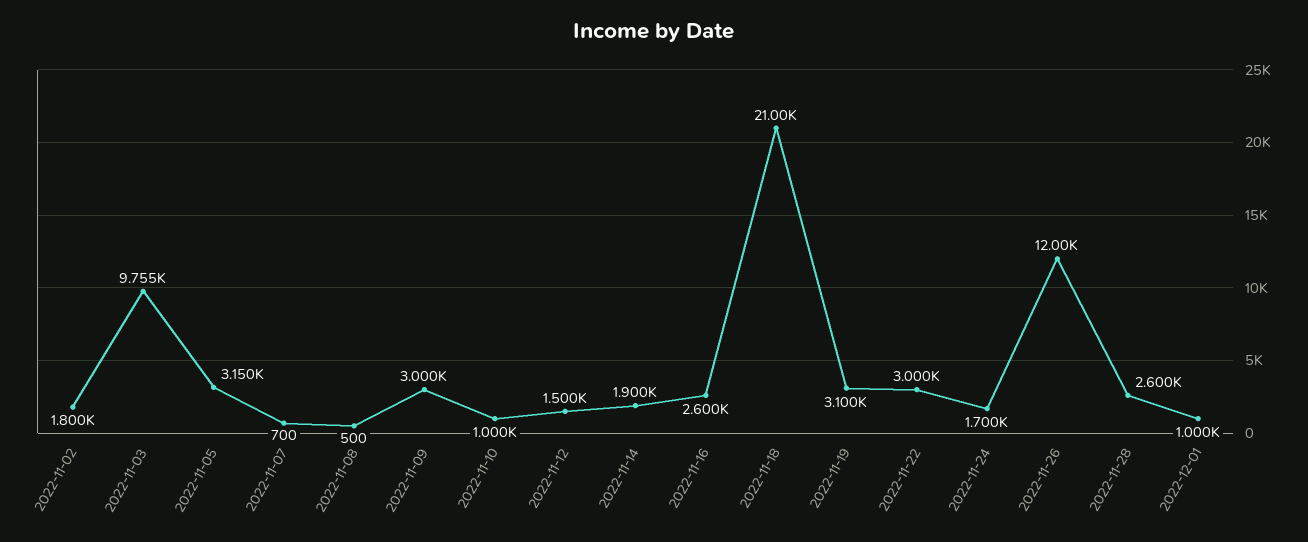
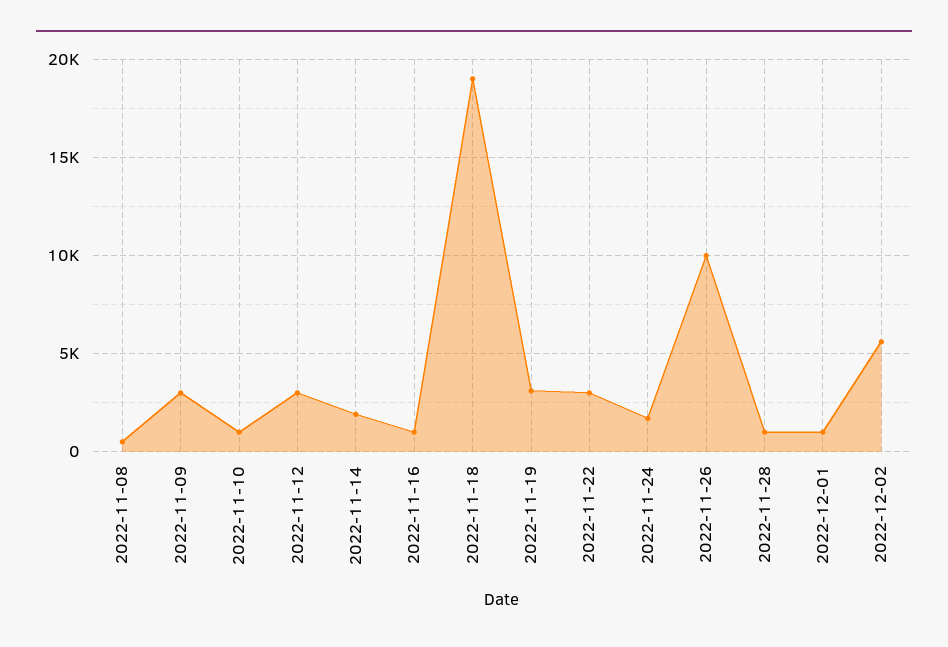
2022-11-02: 1800 -> none
2022-11-03: 9755 -> none
2022-11-05: 3150 -> none
2022-11-07: 700 -> none
2022-11-12: 1500 -> 3000
2022-11-16: 2600 -> 1000
2022-11-18: 21000 -> 19000
2022-11-26: 12000 -> 10000
2022-11-28: 2600 -> 1000
2022-12-02: none -> 5500

